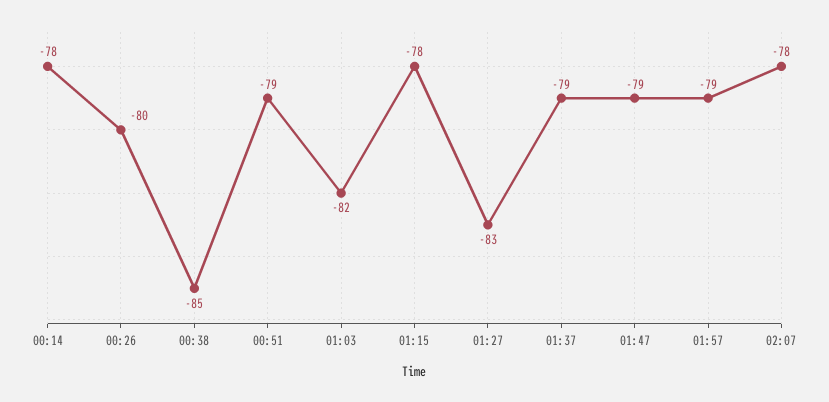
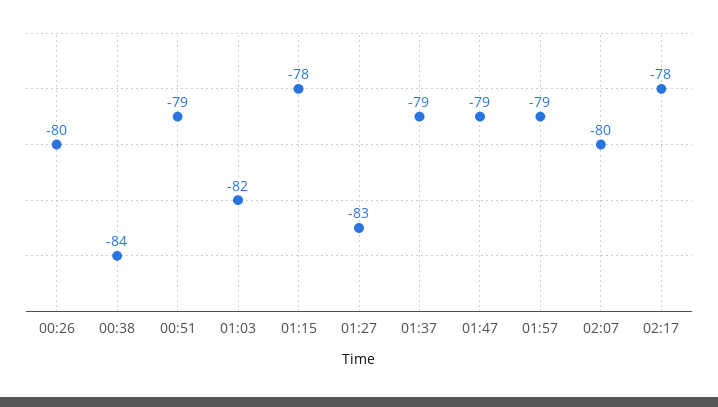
00:14: -78 -> none
00:38: -85 -> -84
02:07: -78 -> -80
02:17: none -> -78

